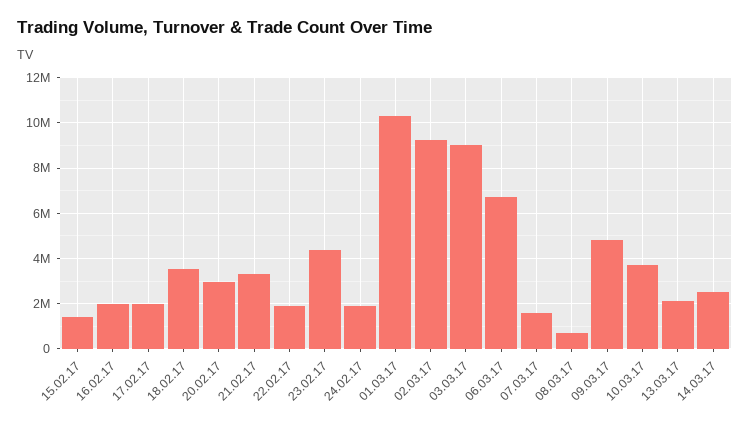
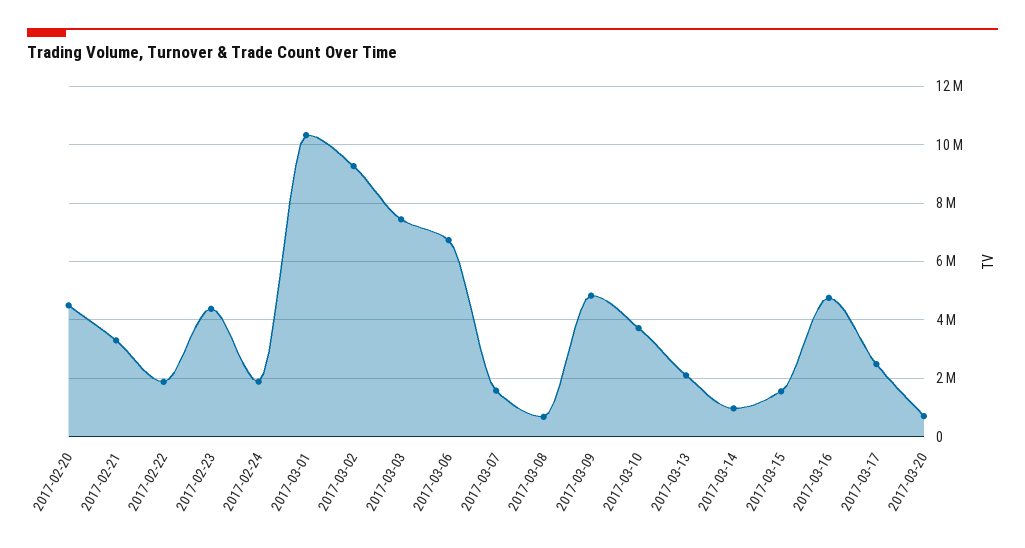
15.02.17: 1500000 -> none
16.02.17: 2000000 -> none
17.02.17: 2000000 -> none
18.02.17: 3500000 -> none
20.02.17: 3000000 -> 4500000
03.03.17: 9000000 -> 7500000
14.03.17: 2500000 -> 1000000
2017-03-15: none -> 1500000
2017-03-16: none -> 4750000
2017-03-17: none -> 2500000
2017-03-20: none -> 750000

